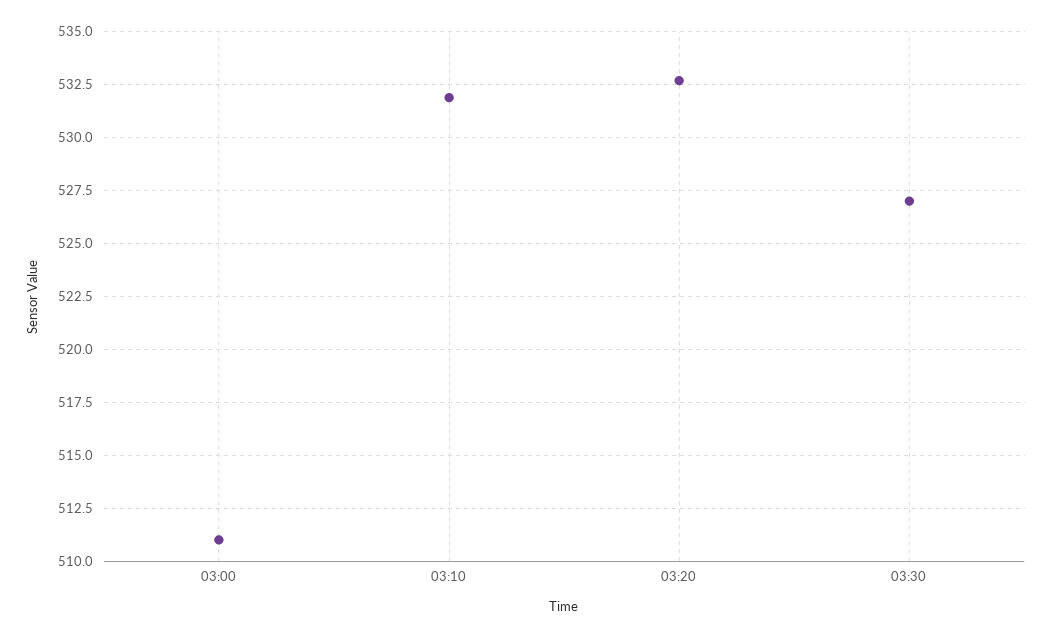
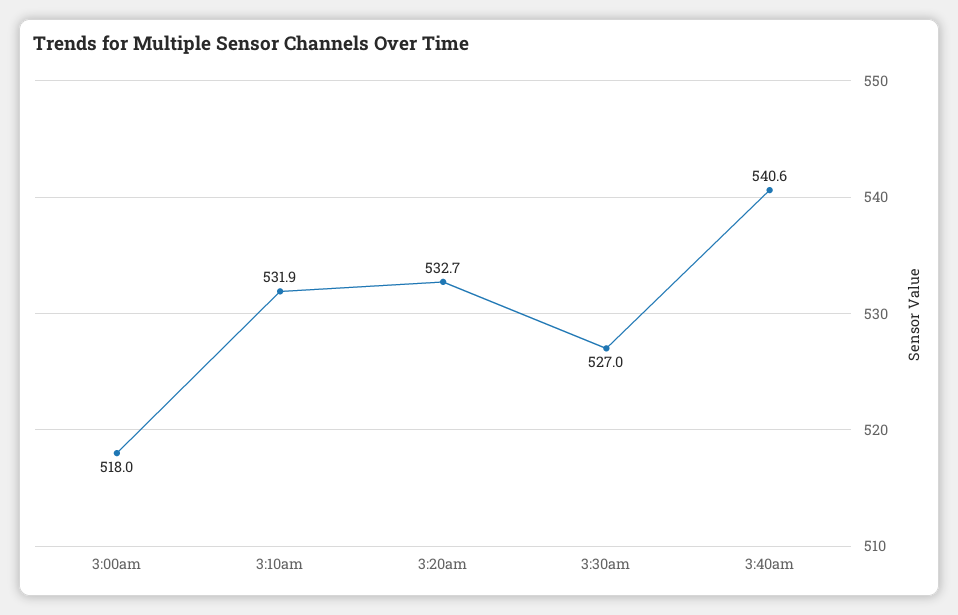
03:00: 511 -> 518
3:40am: none -> 540.6

